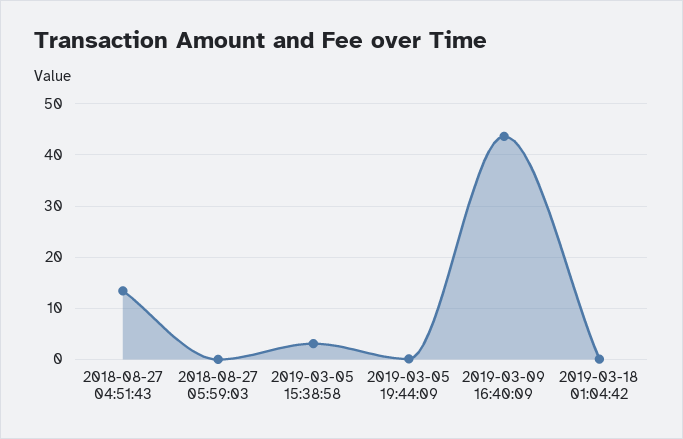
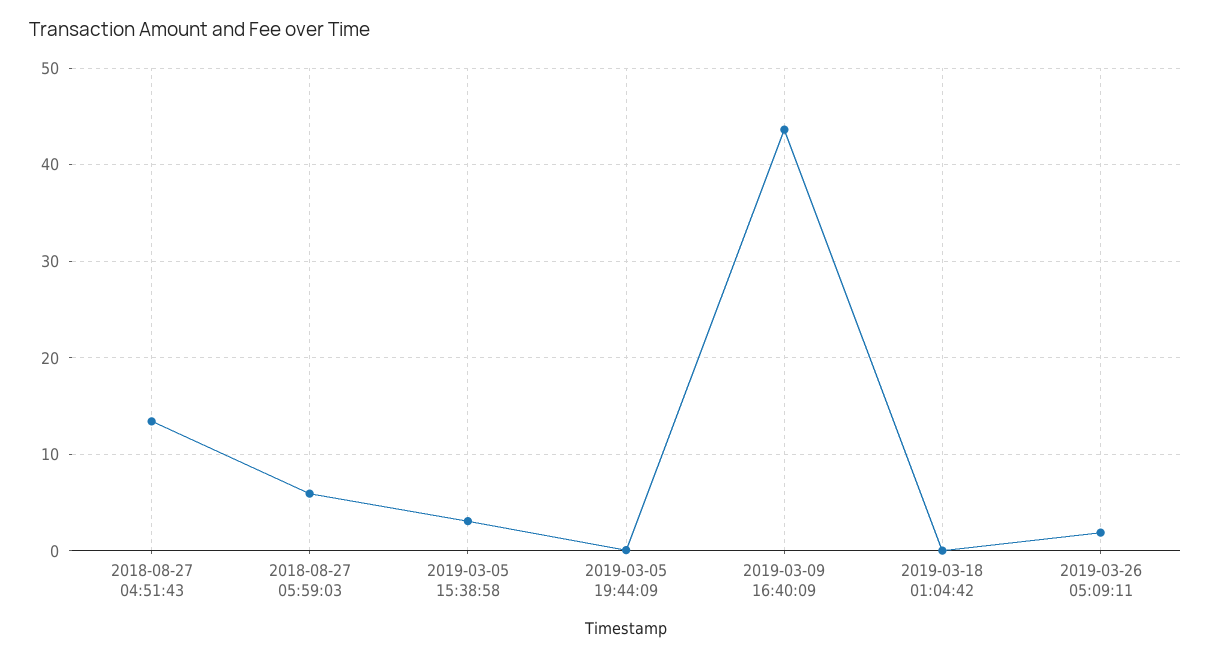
2018-08-27 05:59:03: 0 -> 6
2019-03-26 05:09:11: none -> 2

